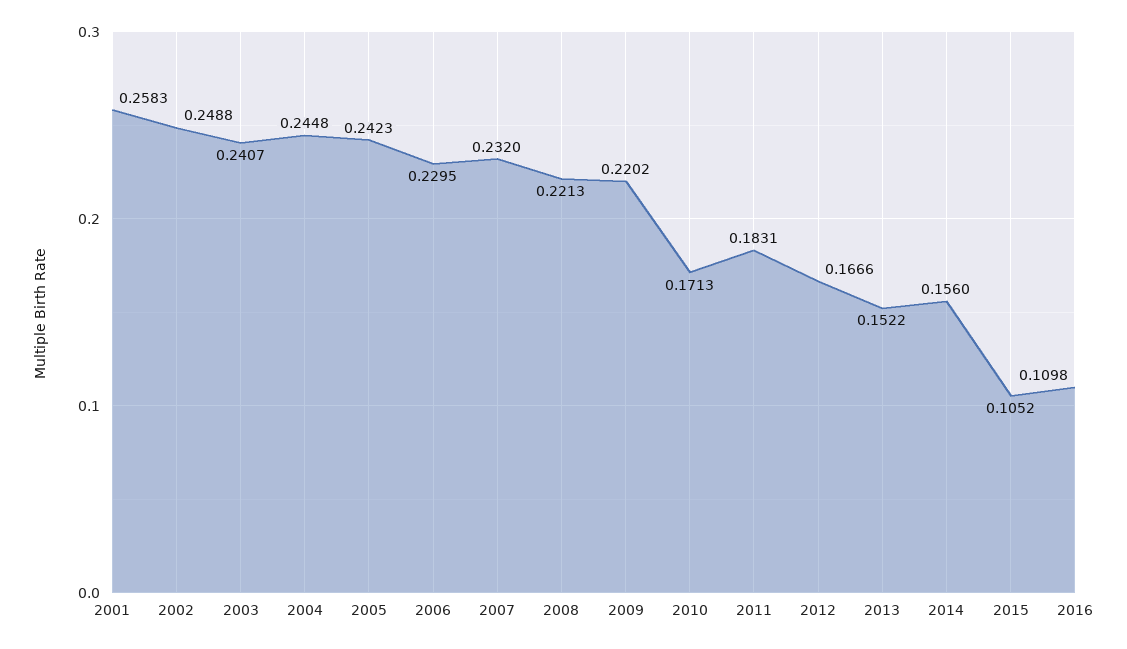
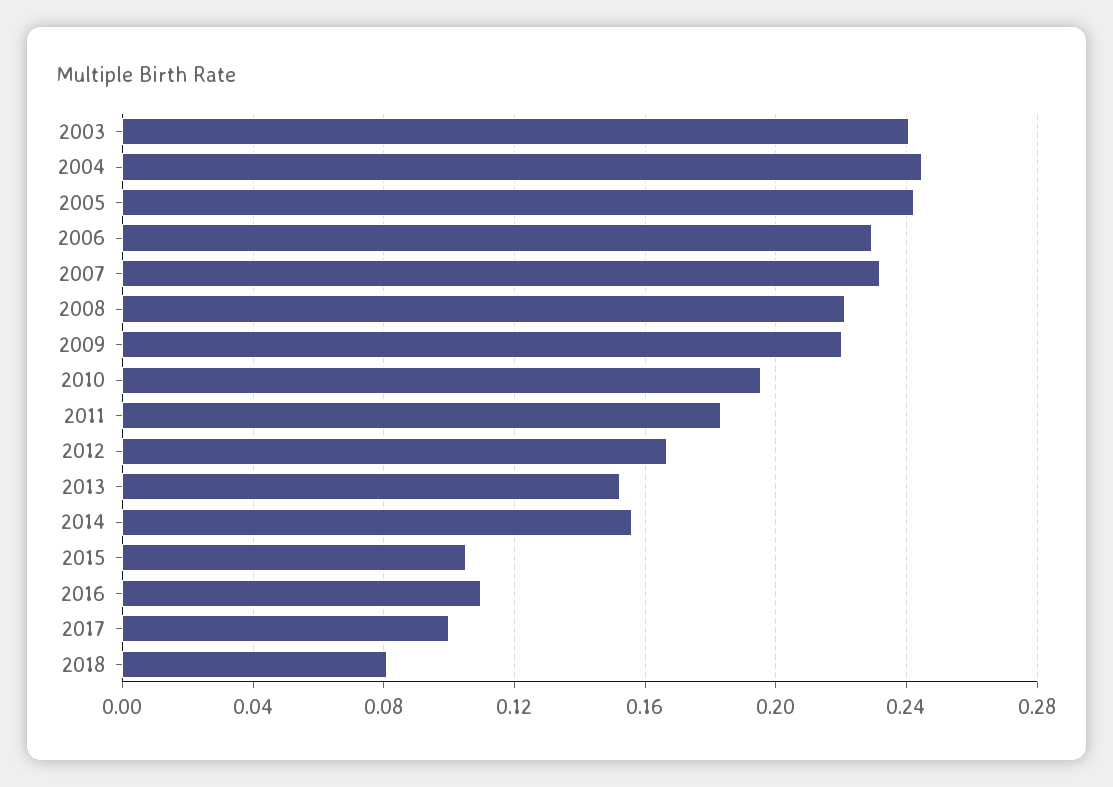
2001: 0.2583 -> none
2002: 0.2488 -> none
2010: 0.1713 -> 0.195
2017: none -> 0.1
2018: none -> 0.08

